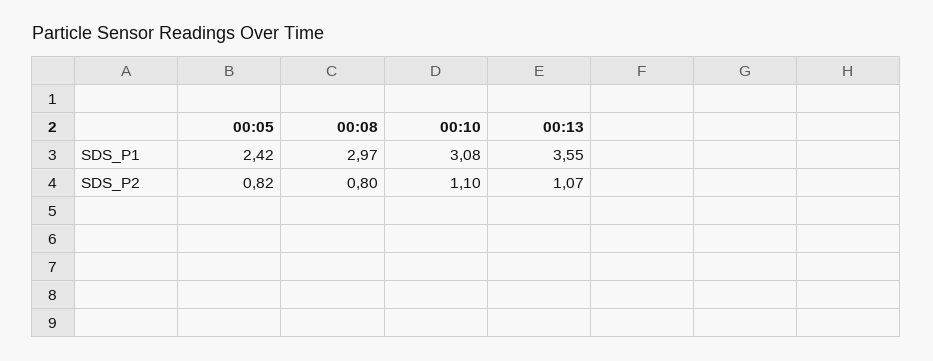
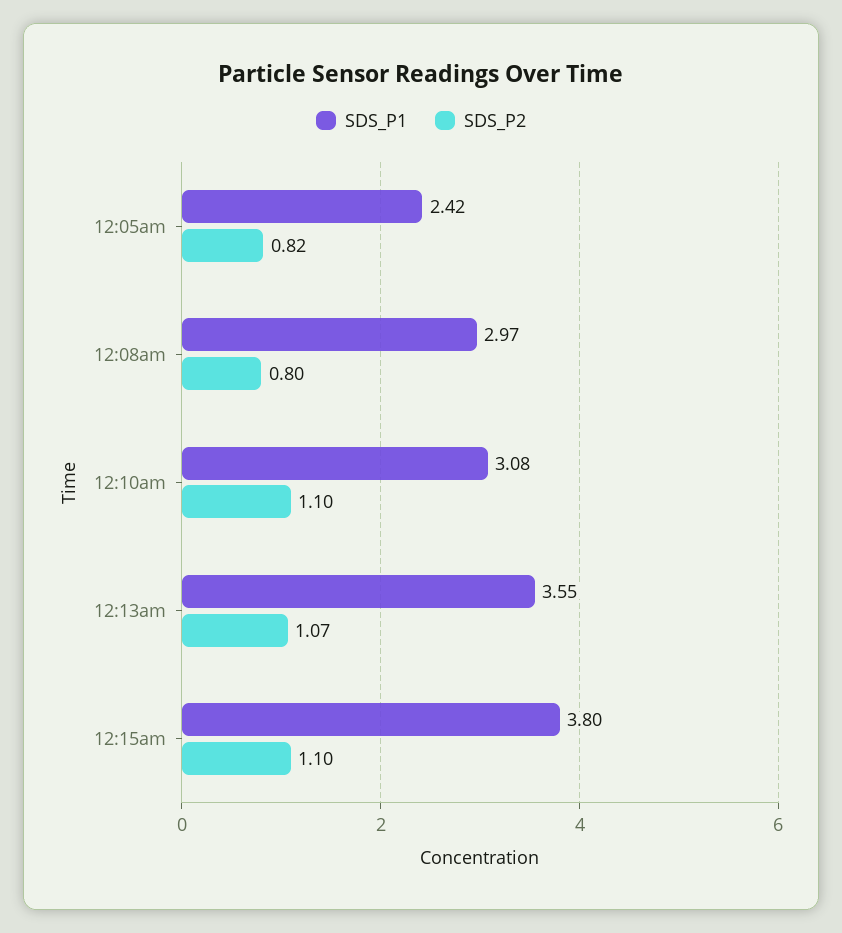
SDS_P1, 12:15am: none -> 3.8
SDS_P2, 12:15am: none -> 1.1

